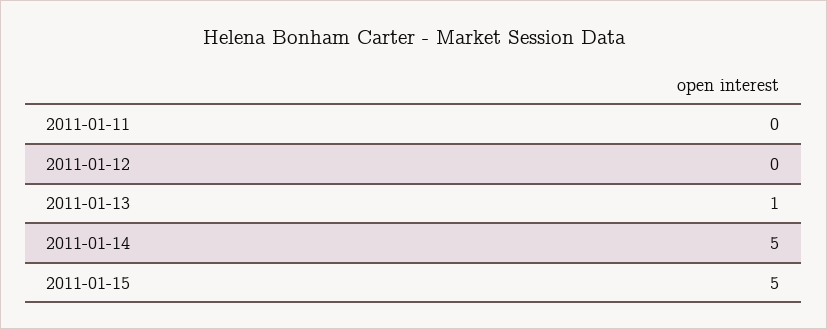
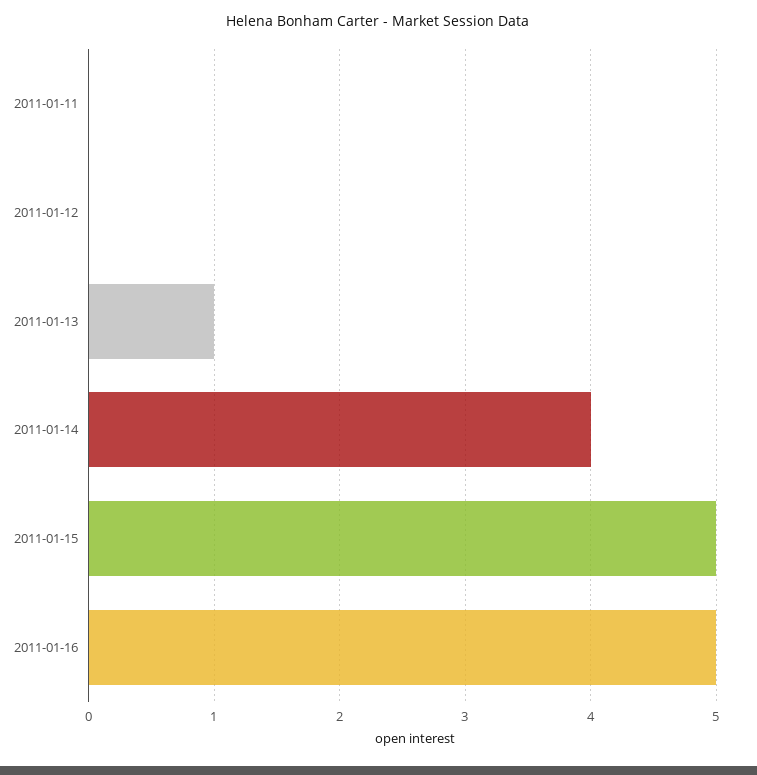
2011-01-14: 5 -> 4
2011-01-16: none -> 5

